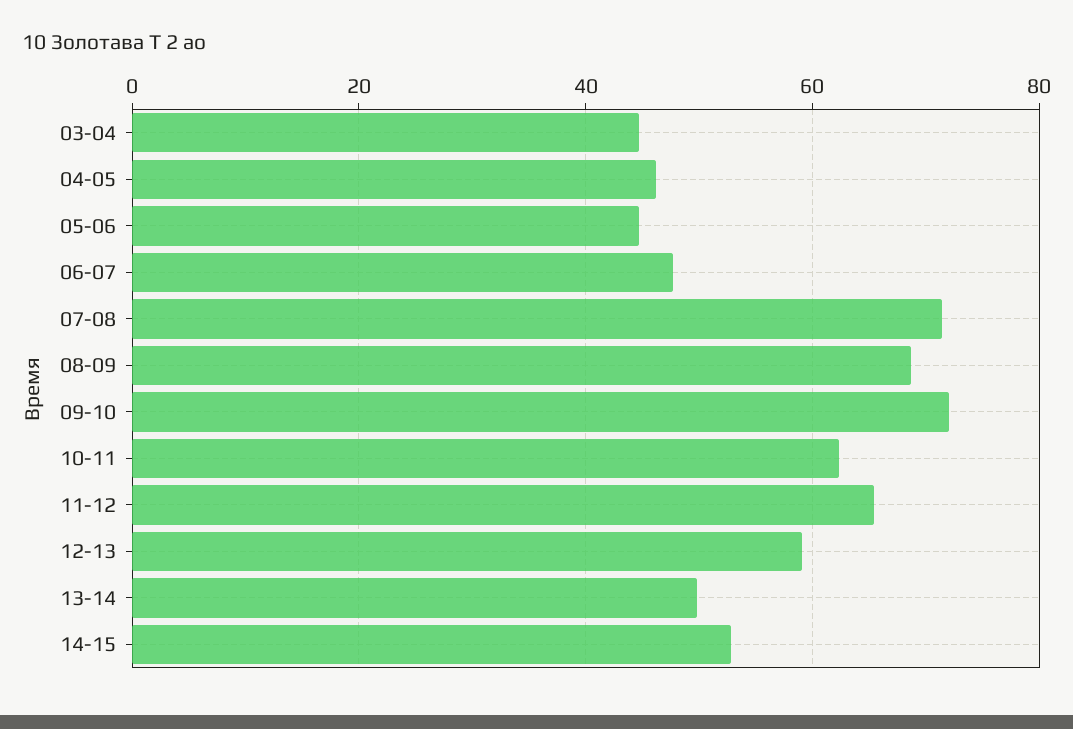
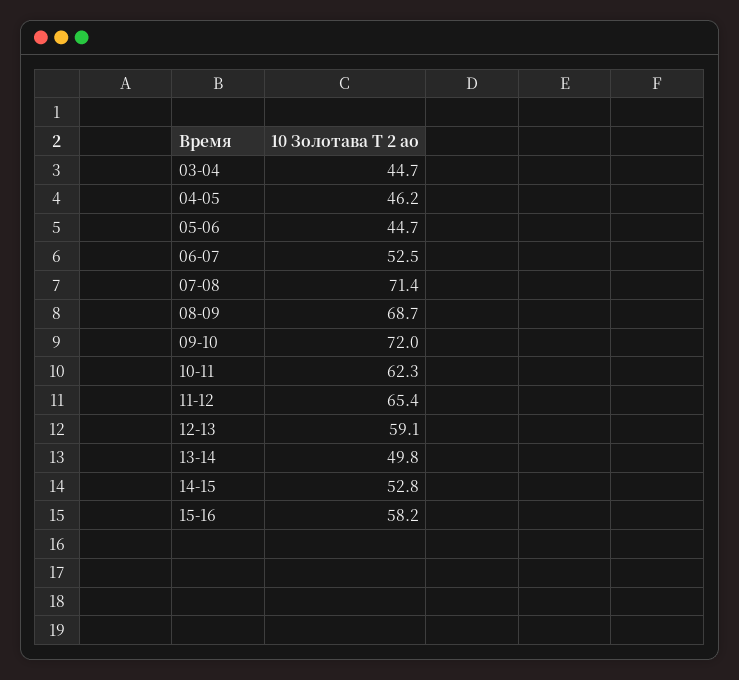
06-07: 48 -> 52.5
15-16: none -> 58.2

